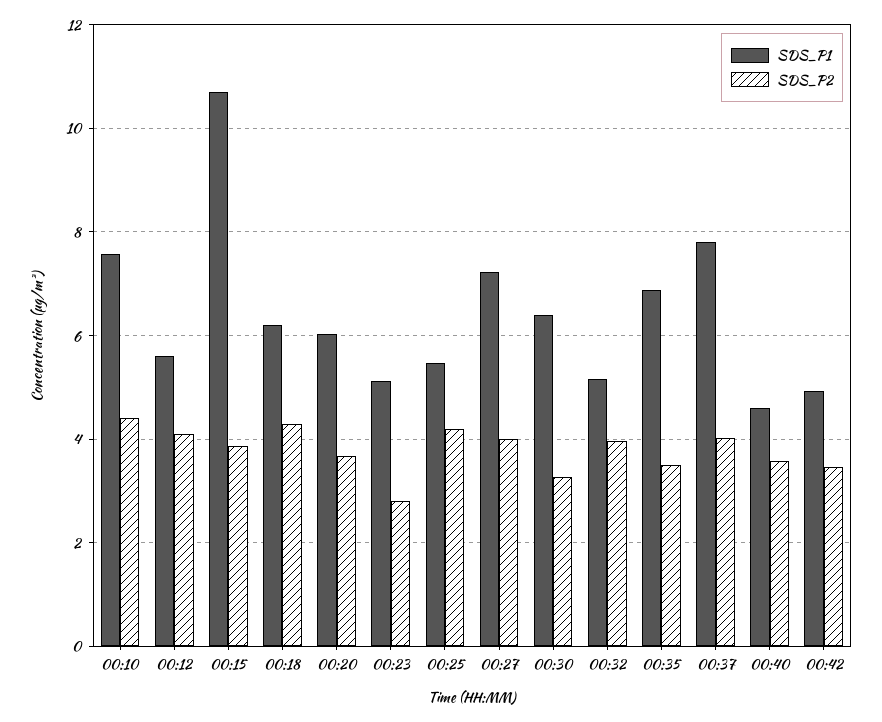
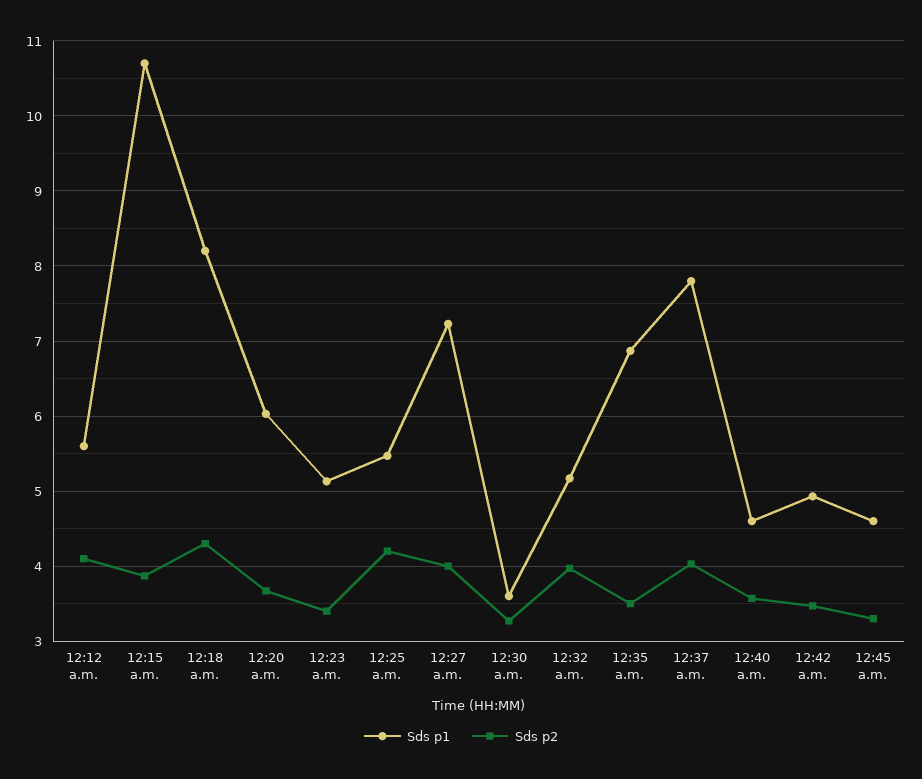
SDS_P1, 00:10: 7.6 -> none
SDS_P2, 00:10: 4.4 -> none
SDS_P1, 00:18: 6.2 -> 8.2
SDS_P2, 00:23: 2.8 -> 3.4
SDS_P1, 00:30: 6.4 -> 3.6
SDS_P1, 12:45 a.m.: none -> 4.6
SDS_P2, 12:45 a.m.: none -> 3.3

